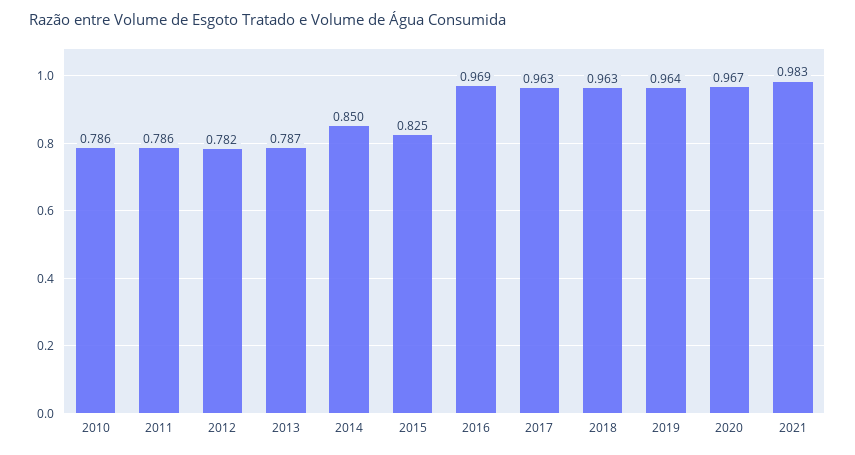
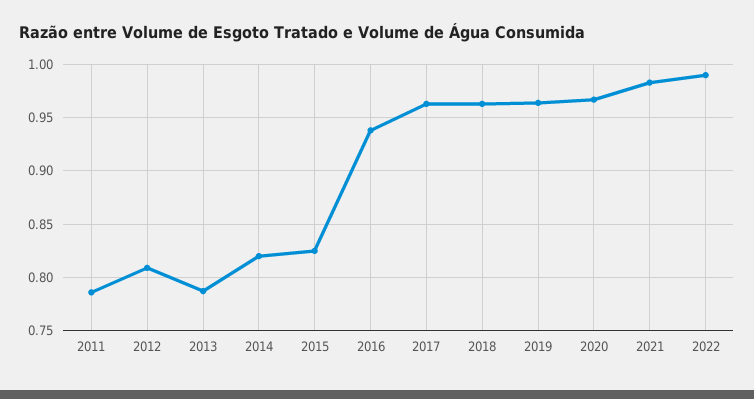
2010: 0.786 -> none
2012: 0.782 -> 0.81
2014: 0.85 -> 0.82
2016: 0.969 -> 0.94
2022: none -> 0.99

